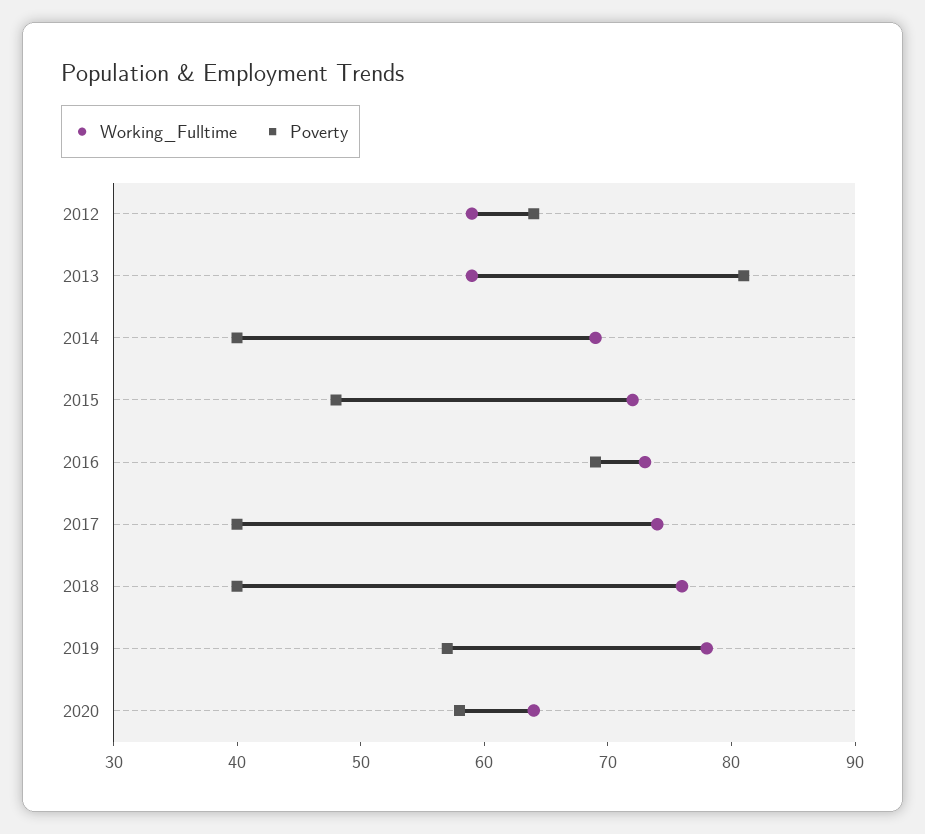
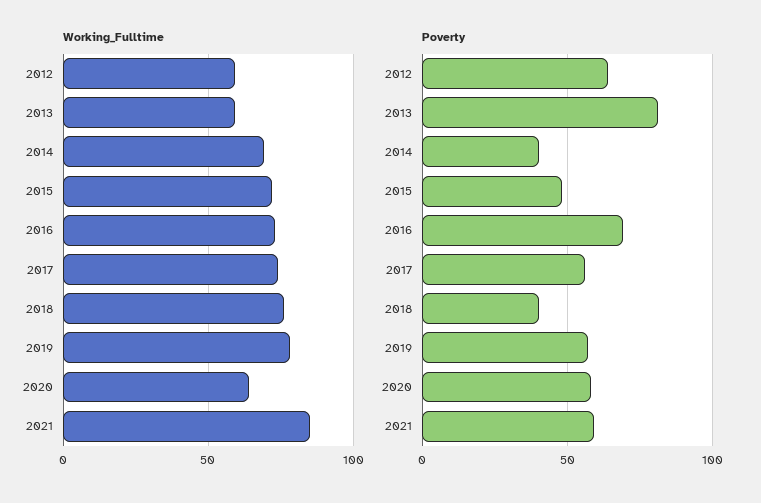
Poverty, 2017: 40 -> 55
Working_Fulltime, 2021: none -> 85
Poverty, 2021: none -> 60

